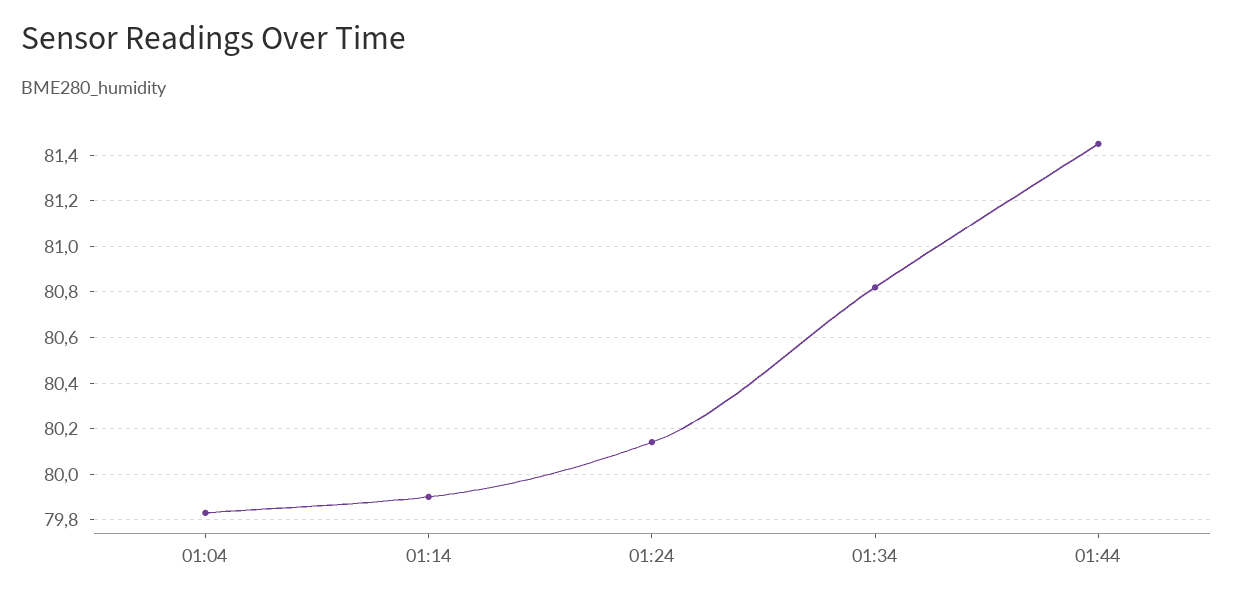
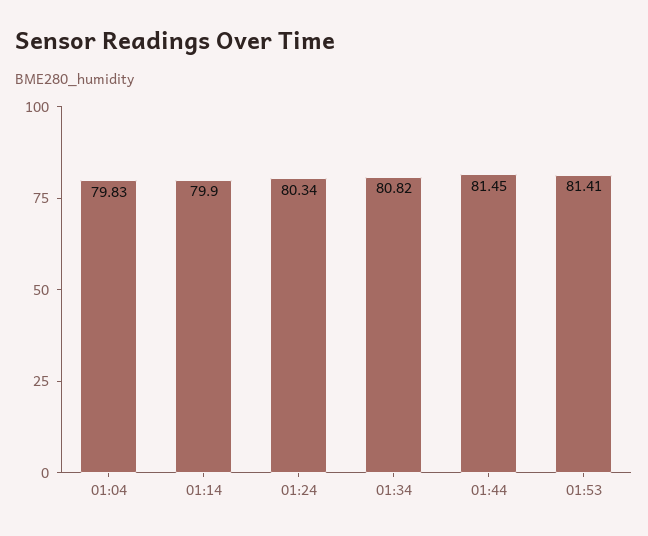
01:24: 80.15 -> 80.34
01:53: none -> 81.41

